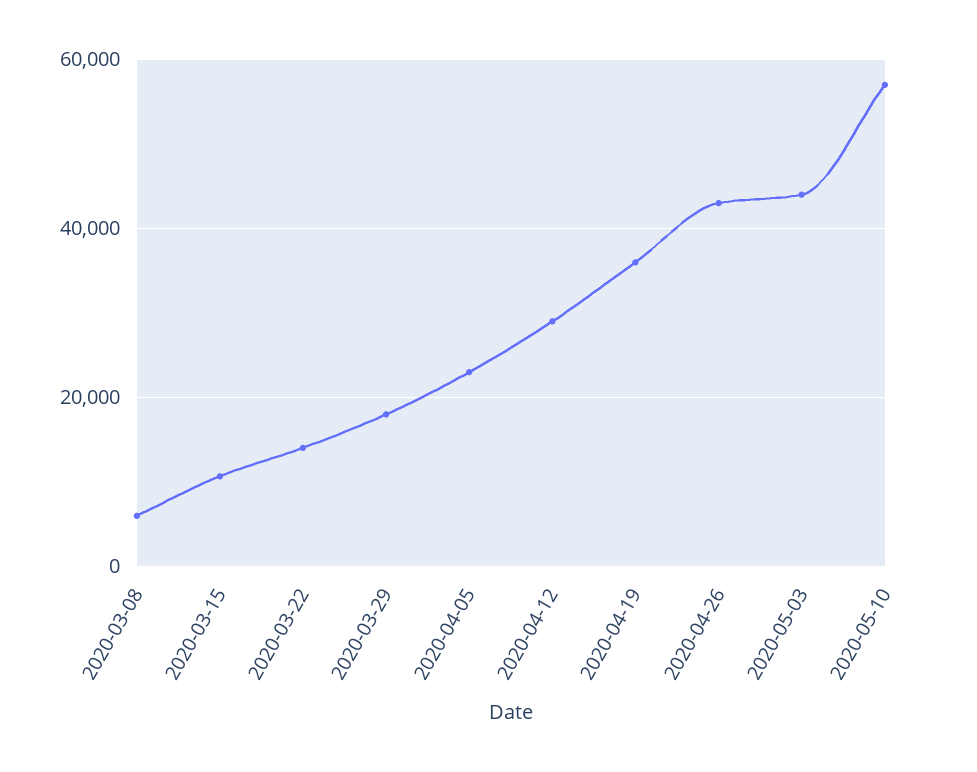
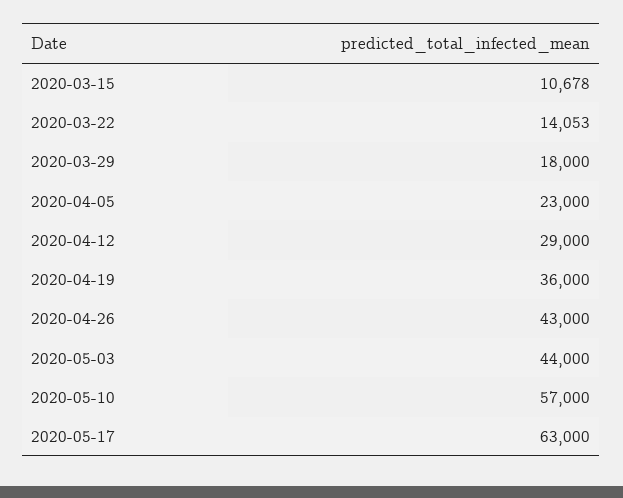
2020-03-08: 6000 -> none
2020-05-17: none -> 63000

